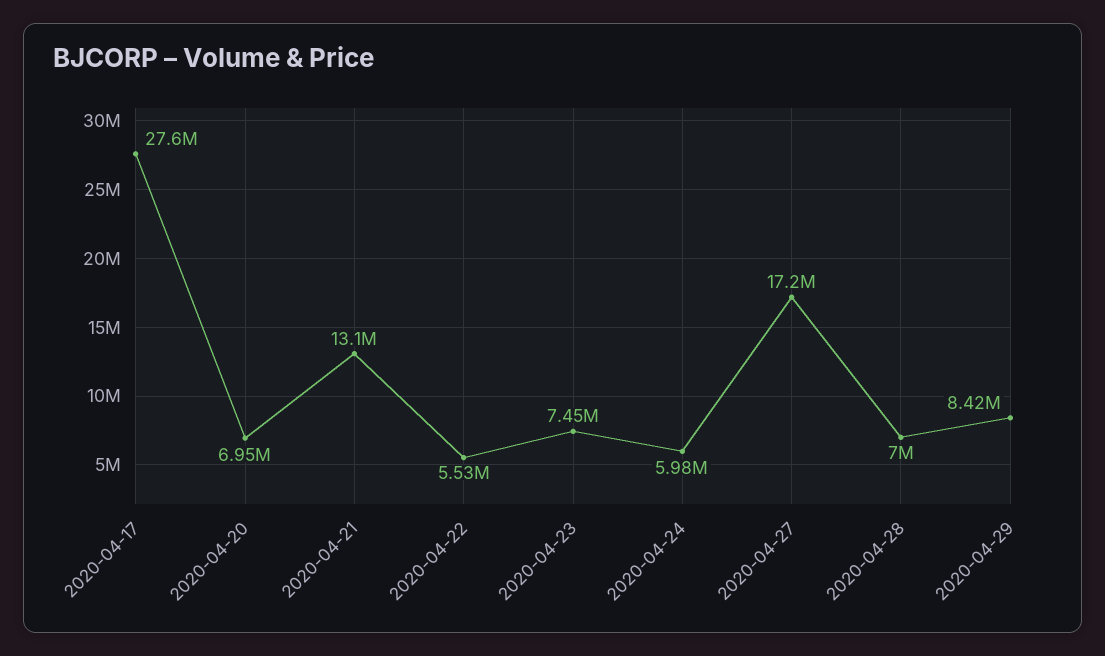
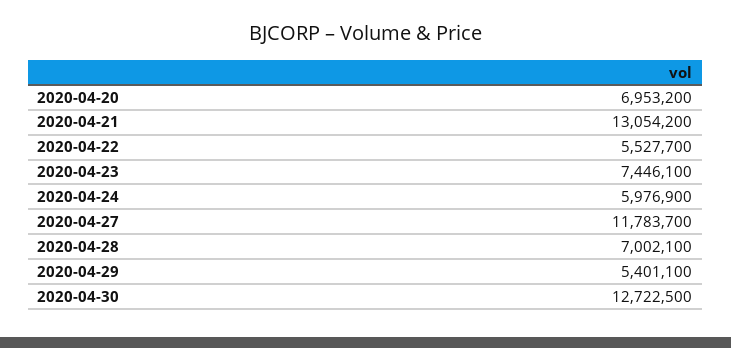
2020-04-17: 27600000 -> none
2020-04-27: 17200000 -> 11783700
2020-04-29: 8420000 -> 5401100
2020-04-30: none -> 12722500

